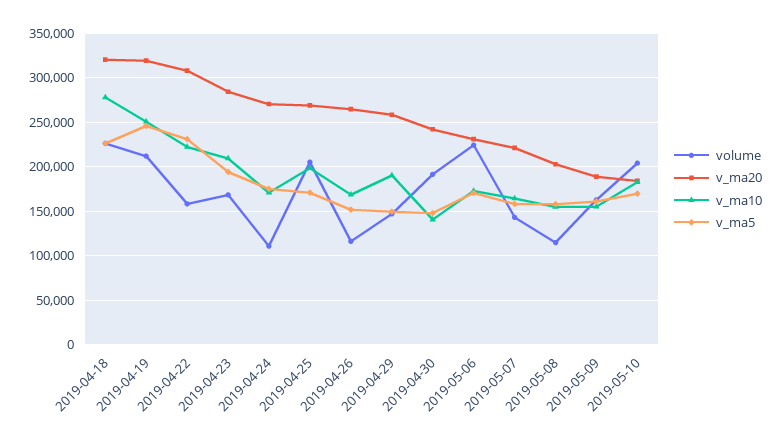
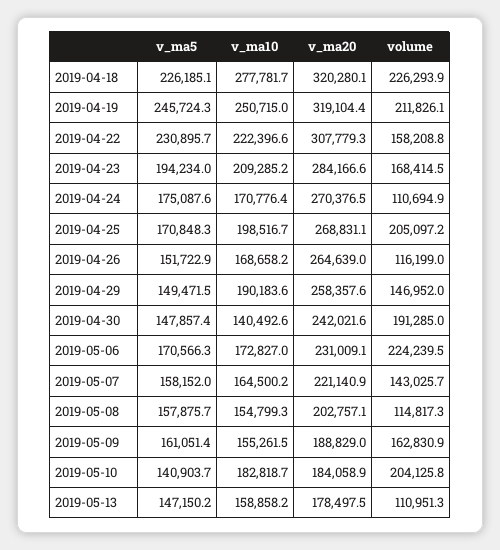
v_ma5, 2019-05-10: 170000 -> 140903.7
v_ma5, 2019-05-13: none -> 147150.2
v_ma10, 2019-05-13: none -> 158858.2
v_ma20, 2019-05-13: none -> 178497.5
volume, 2019-05-13: none -> 110951.3

